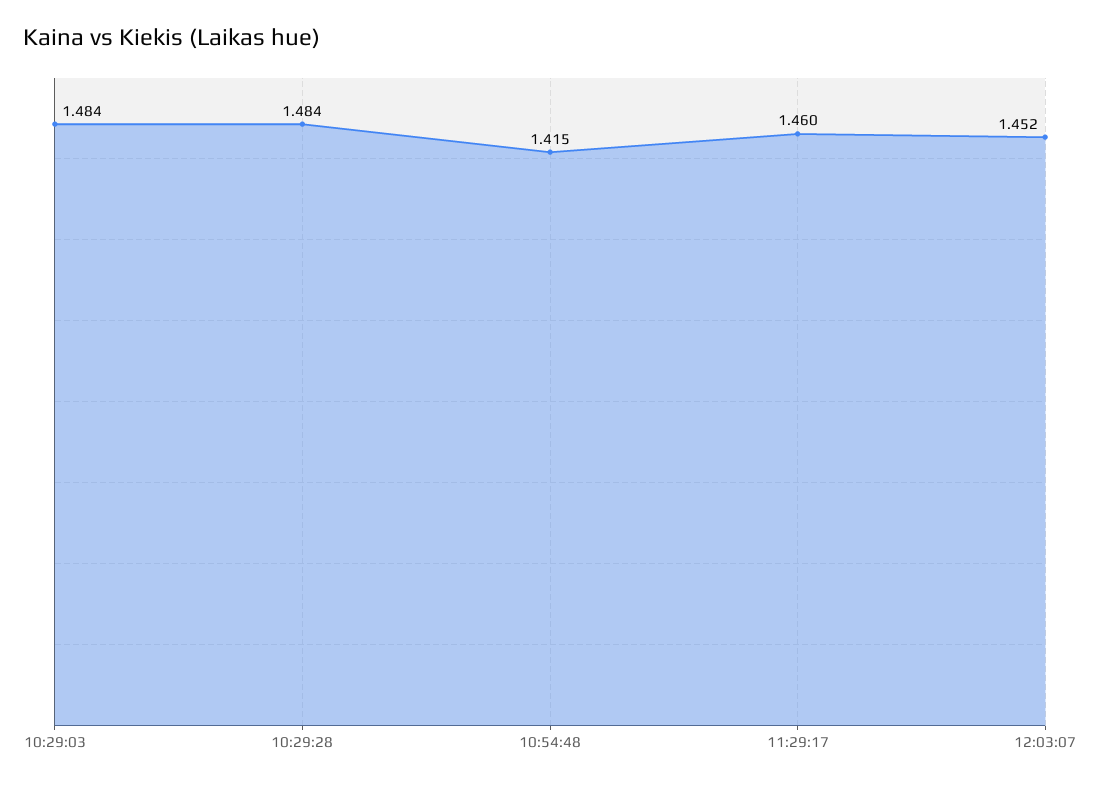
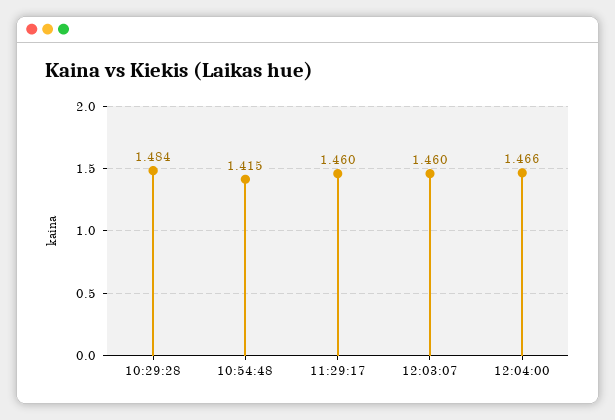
10:29:03: 1.484 -> none
12:03:07: 1.452 -> 1.46
12:04:00: none -> 1.466

